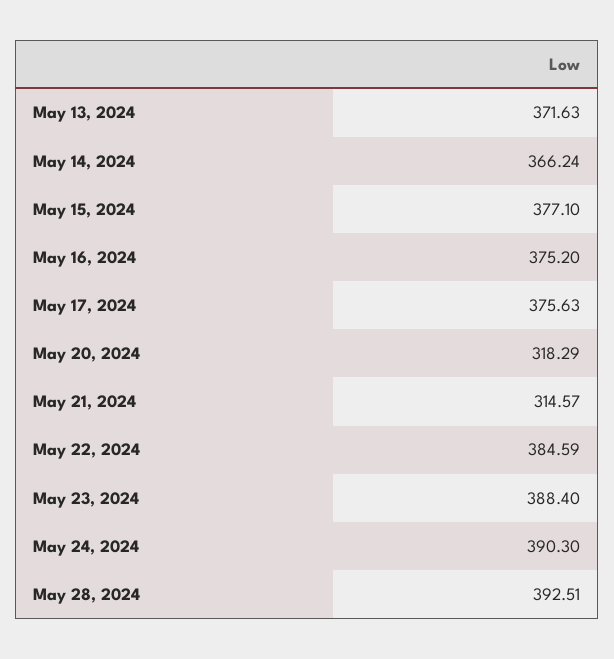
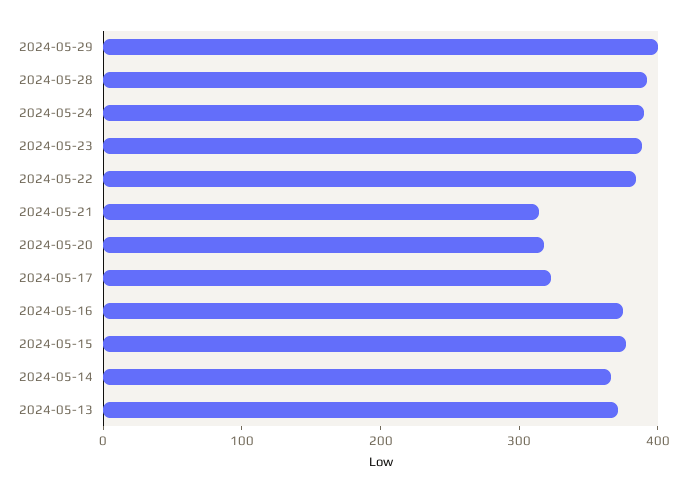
May 17, 2024: 375.63 -> 320
2024-05-29: none -> 400

